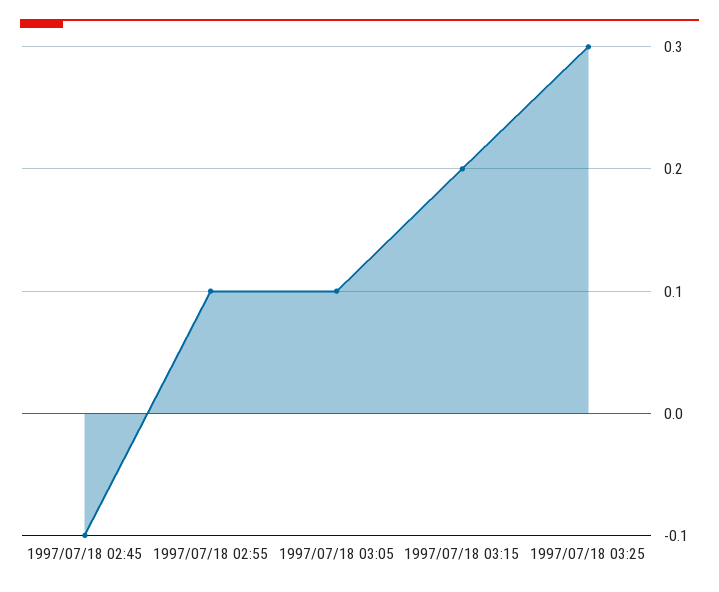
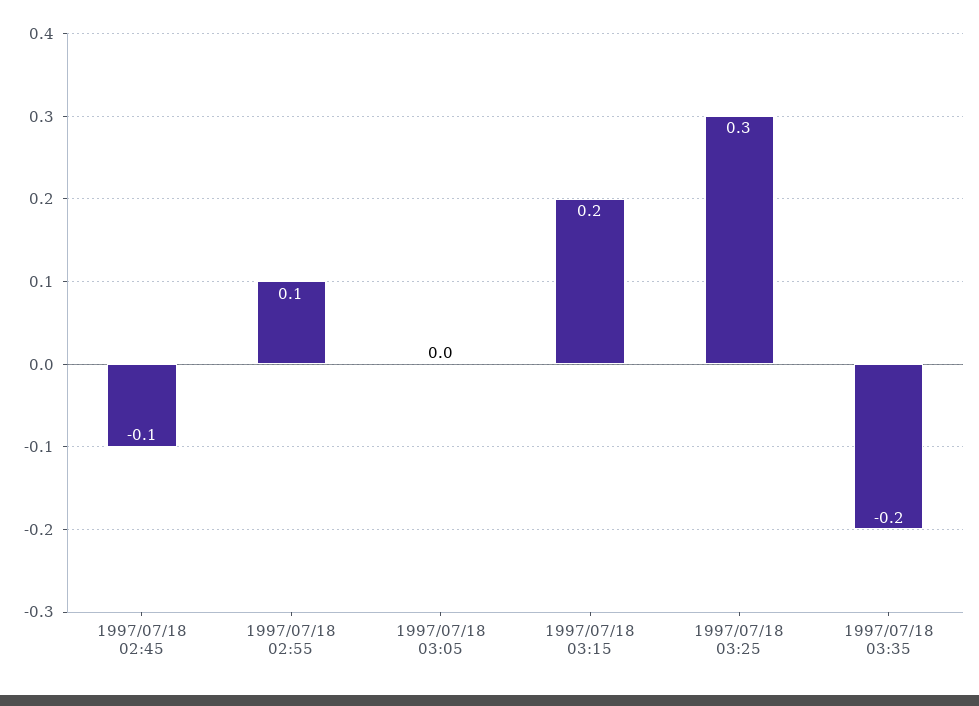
1997/07/18 03:05: 0.1 -> 0
1997/07/18 03:35: none -> -0.2

